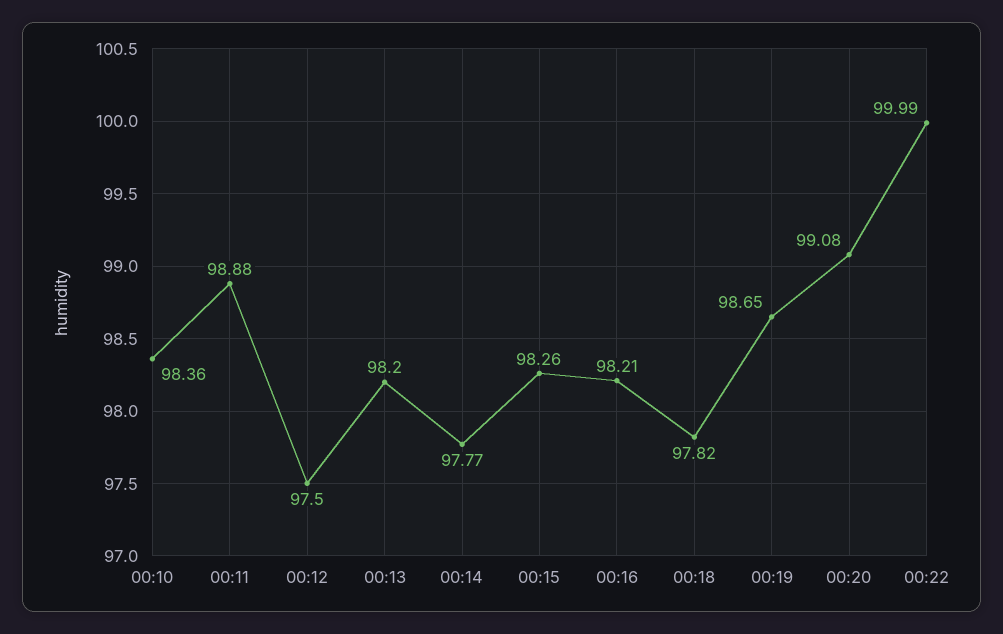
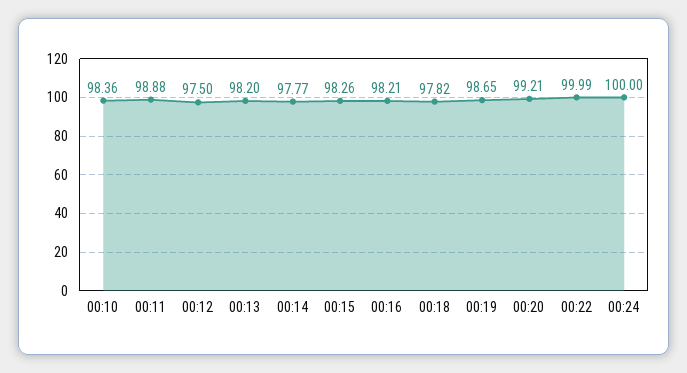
00:20: 99.08 -> 99.21
00:24: none -> 100

